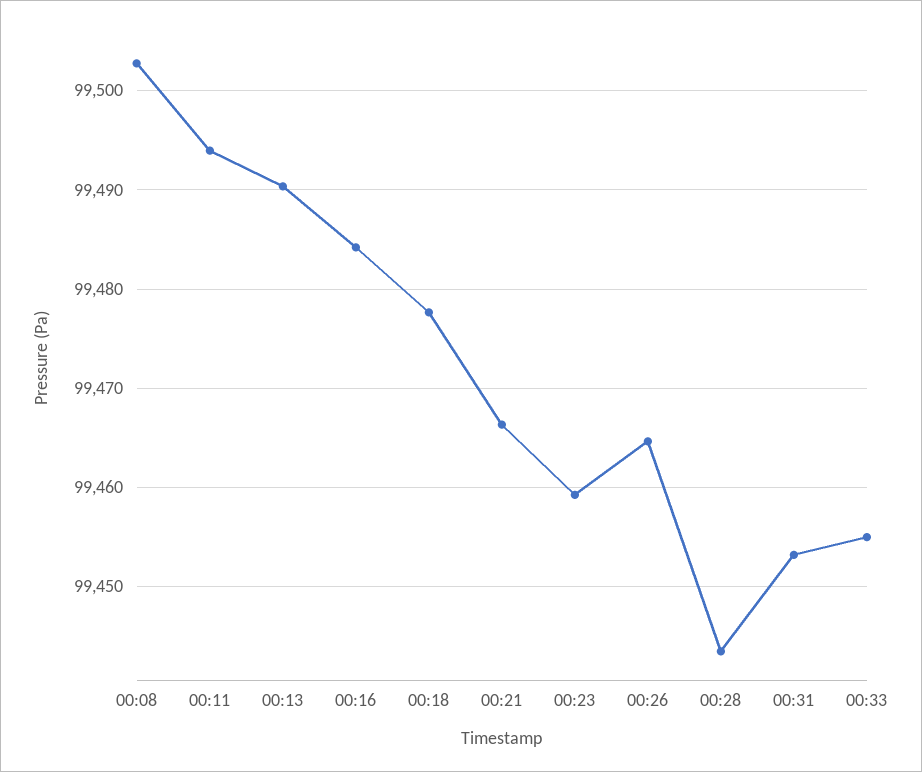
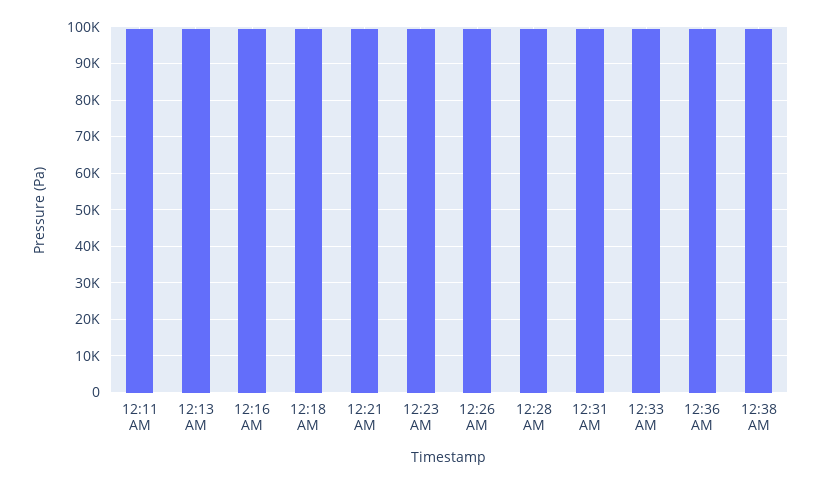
00:08: 99503 -> none
12:36 AM: none -> 100000
12:38 AM: none -> 100000

